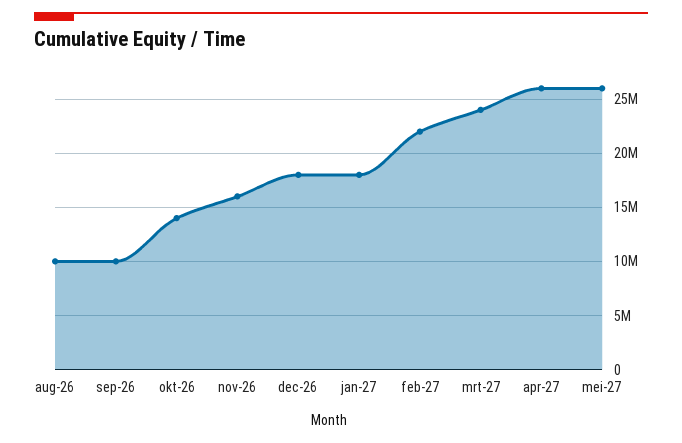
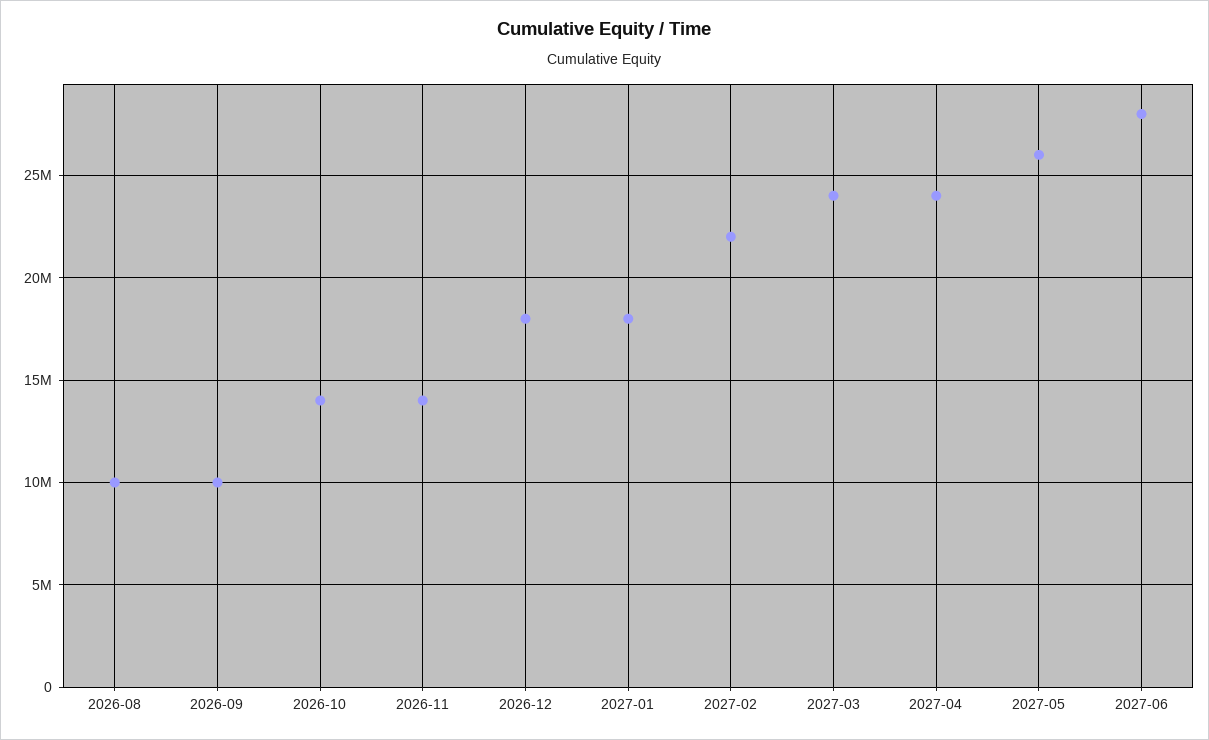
nov-26: 16000000 -> 14000000
apr-27: 26000000 -> 24000000
2027-06: none -> 28000000

